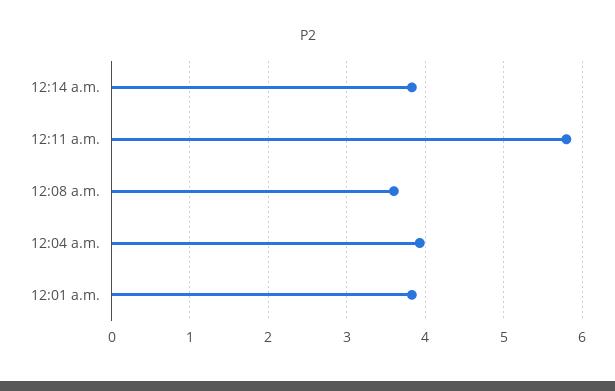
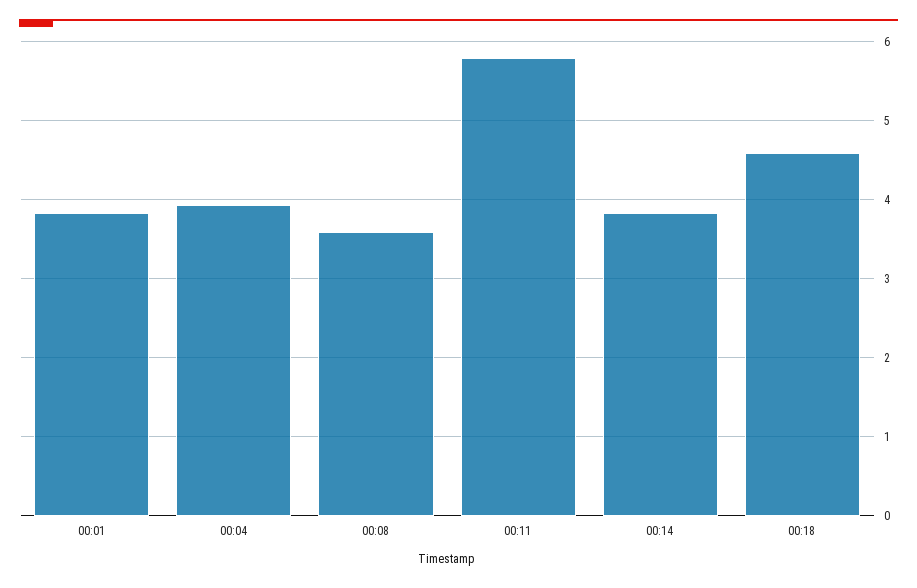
00:18: none -> 4.6

